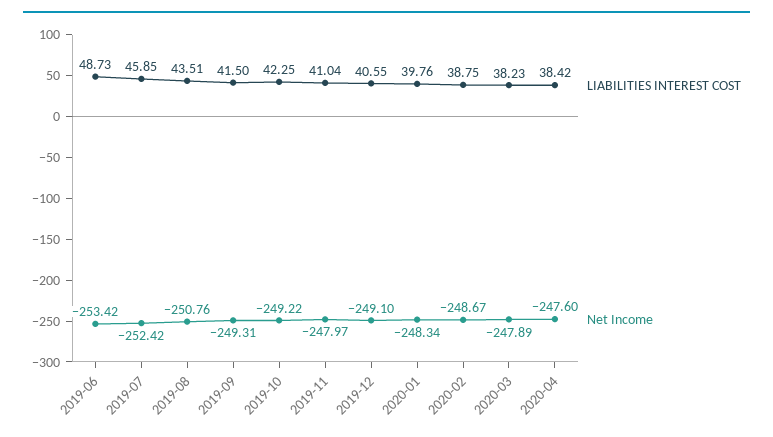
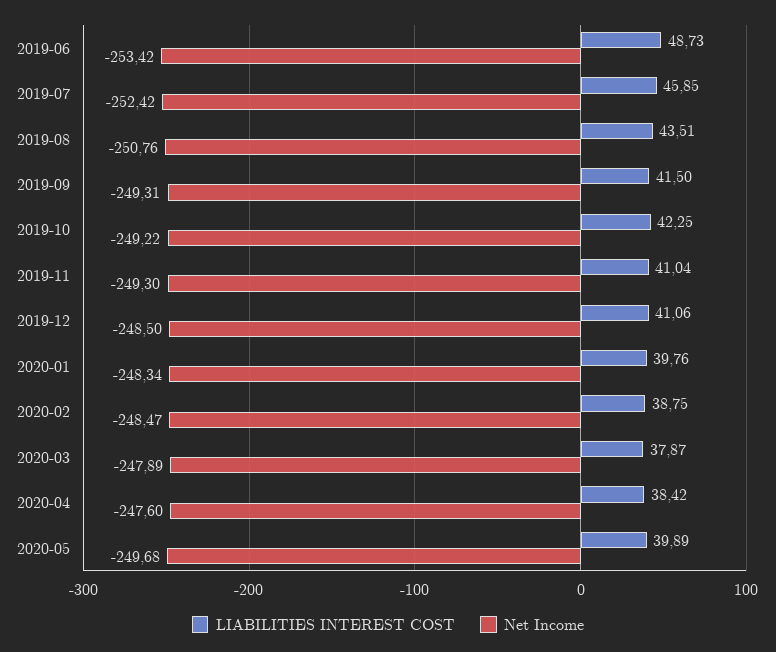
Net Income, 2019-11: -247.97 -> -249.3
LIABILITIES INTEREST COST, 2019-12: 40.55 -> 41.06
Net Income, 2019-12: -249.1 -> -248.5
Net Income, 2020-02: -248.67 -> -248.47
LIABILITIES INTEREST COST, 2020-03: 38.23 -> 37.87
LIABILITIES INTEREST COST, 2020-05: none -> 39.89
Net Income, 2020-05: none -> -249.68

